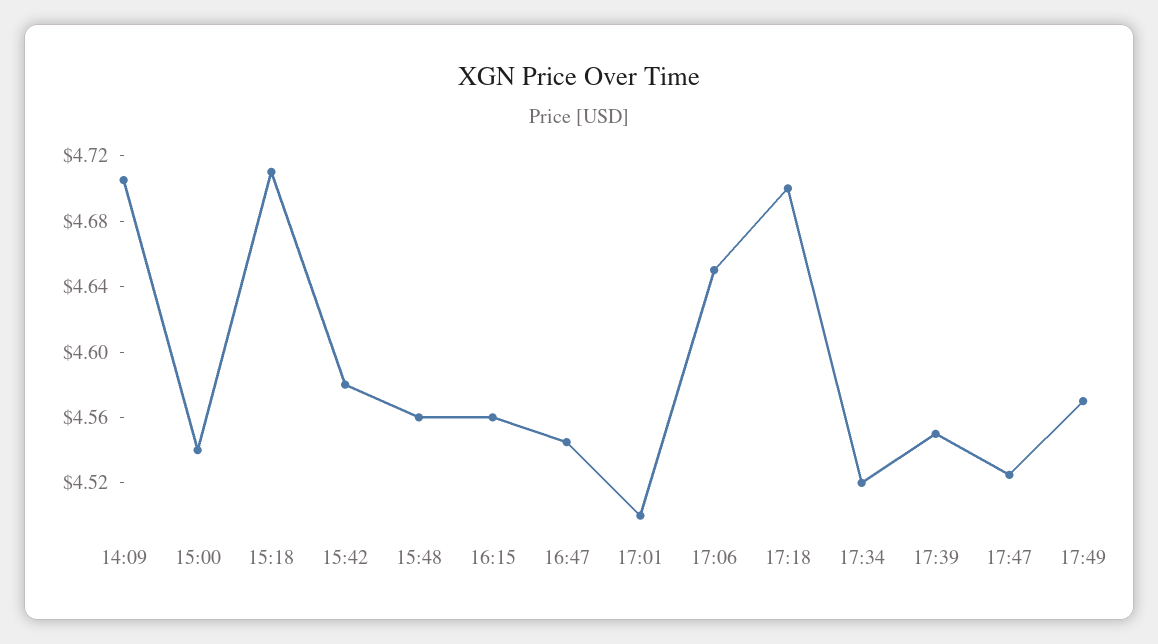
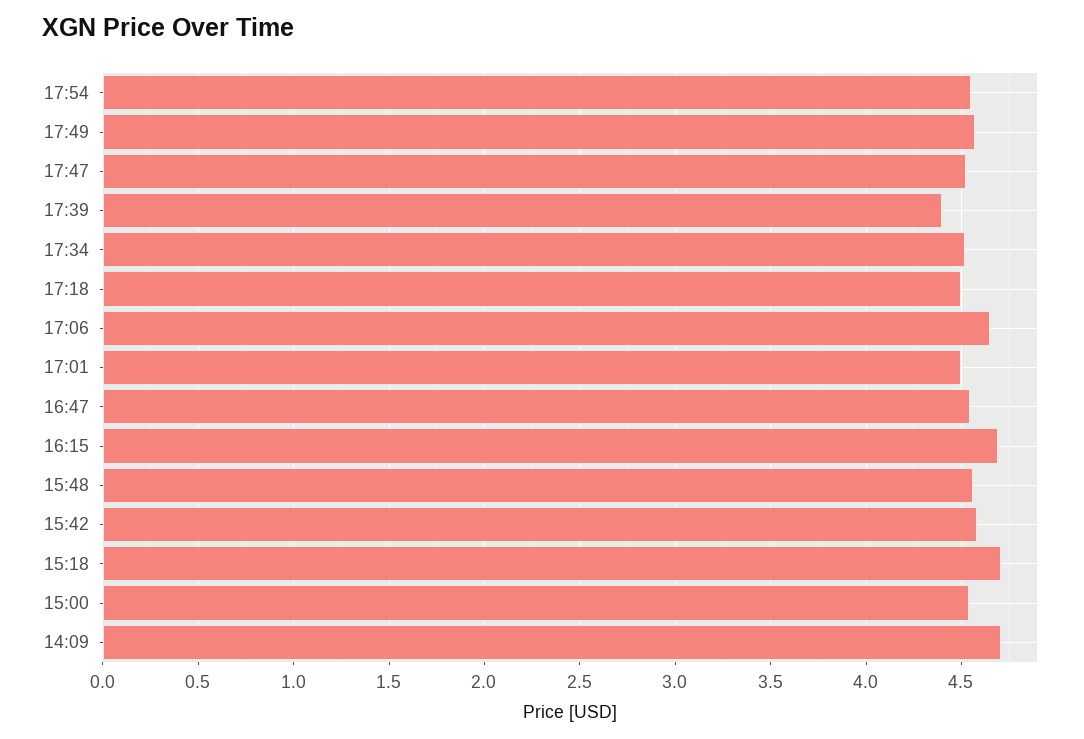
16:15: 4.56 -> 4.7
17:18: 4.7 -> 4.5
17:39: 4.55 -> 4.4
17:54: none -> 4.55

